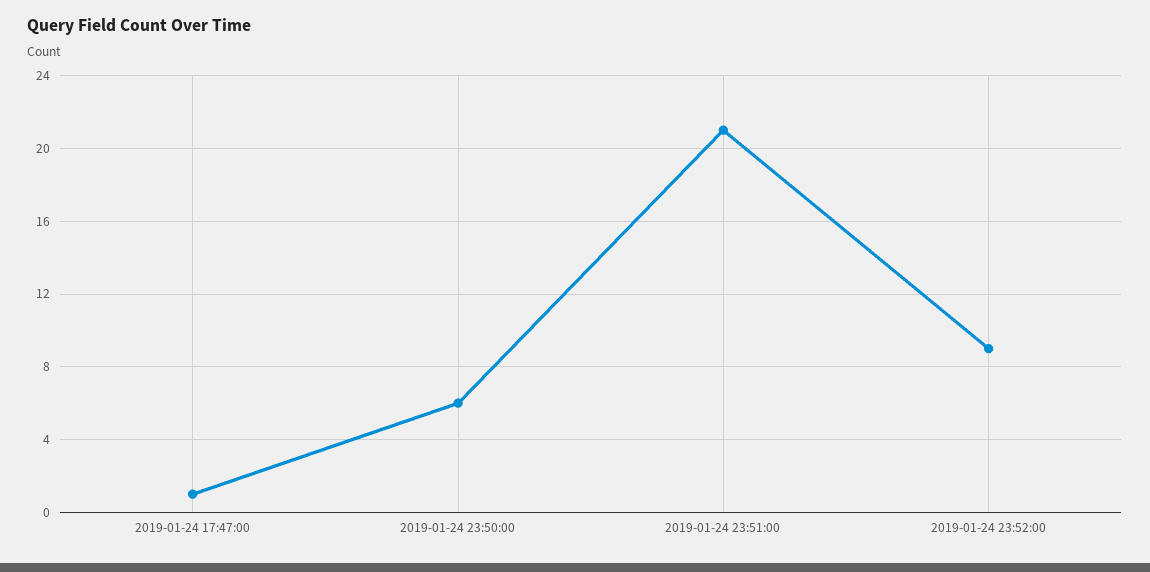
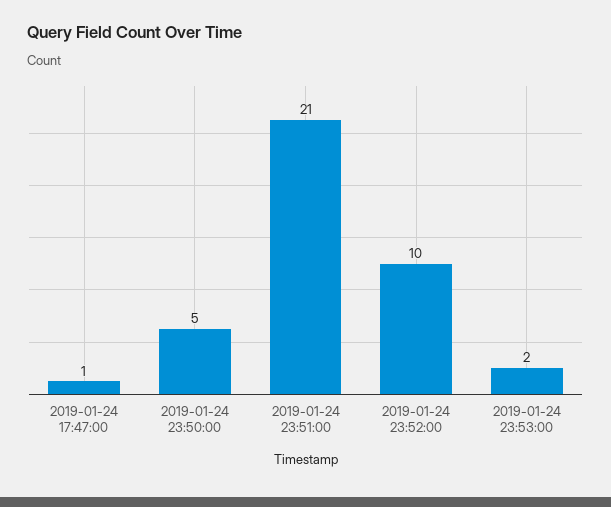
2019-01-24 23:50:00: 6 -> 5
2019-01-24 23:52:00: 9 -> 10
2019-01-24 23:53:00: none -> 2

